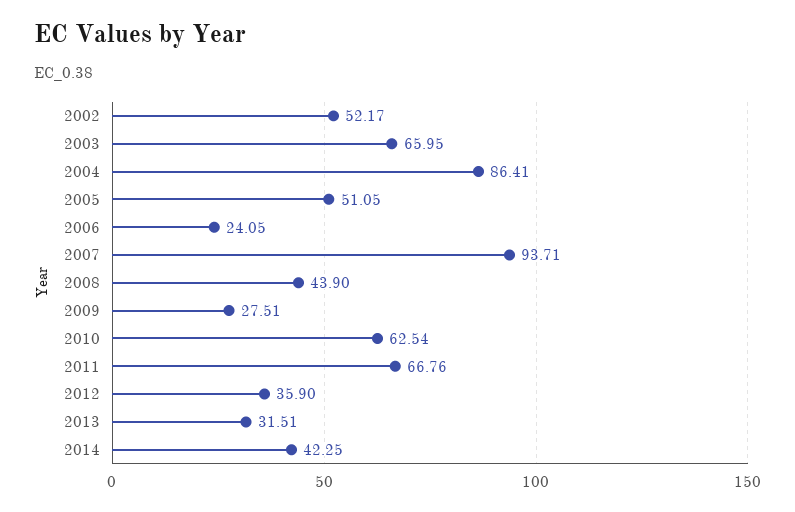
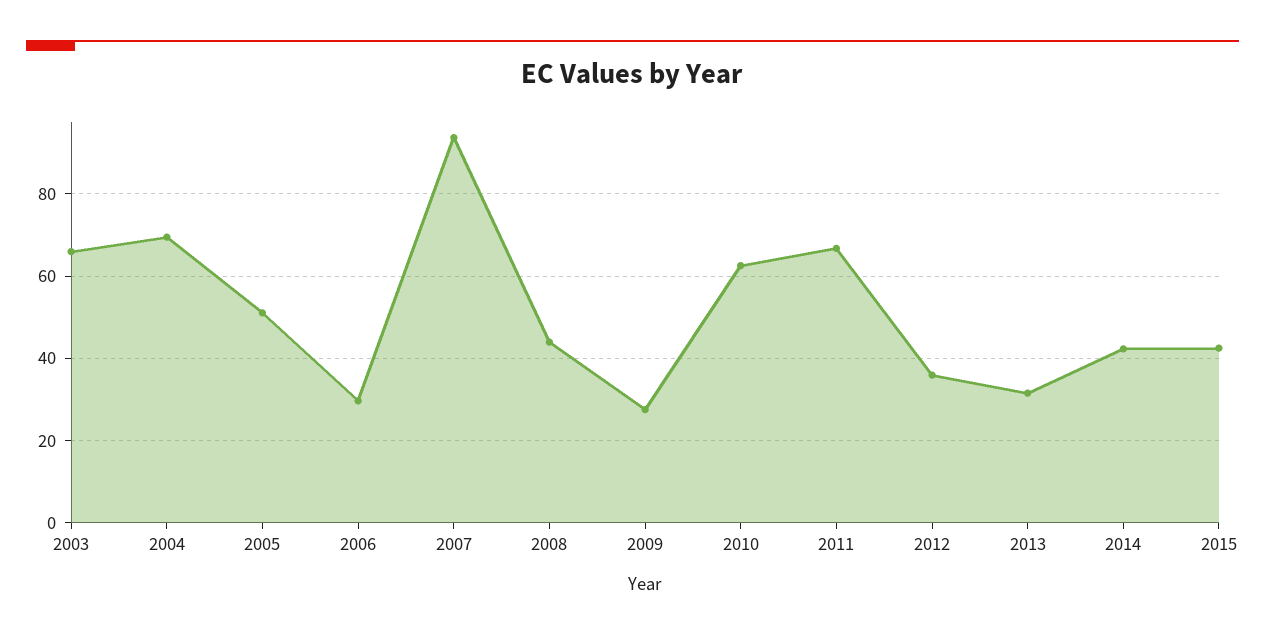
2002: 52.17 -> none
2004: 86.41 -> 70
2006: 24.05 -> 30
2015: none -> 42

